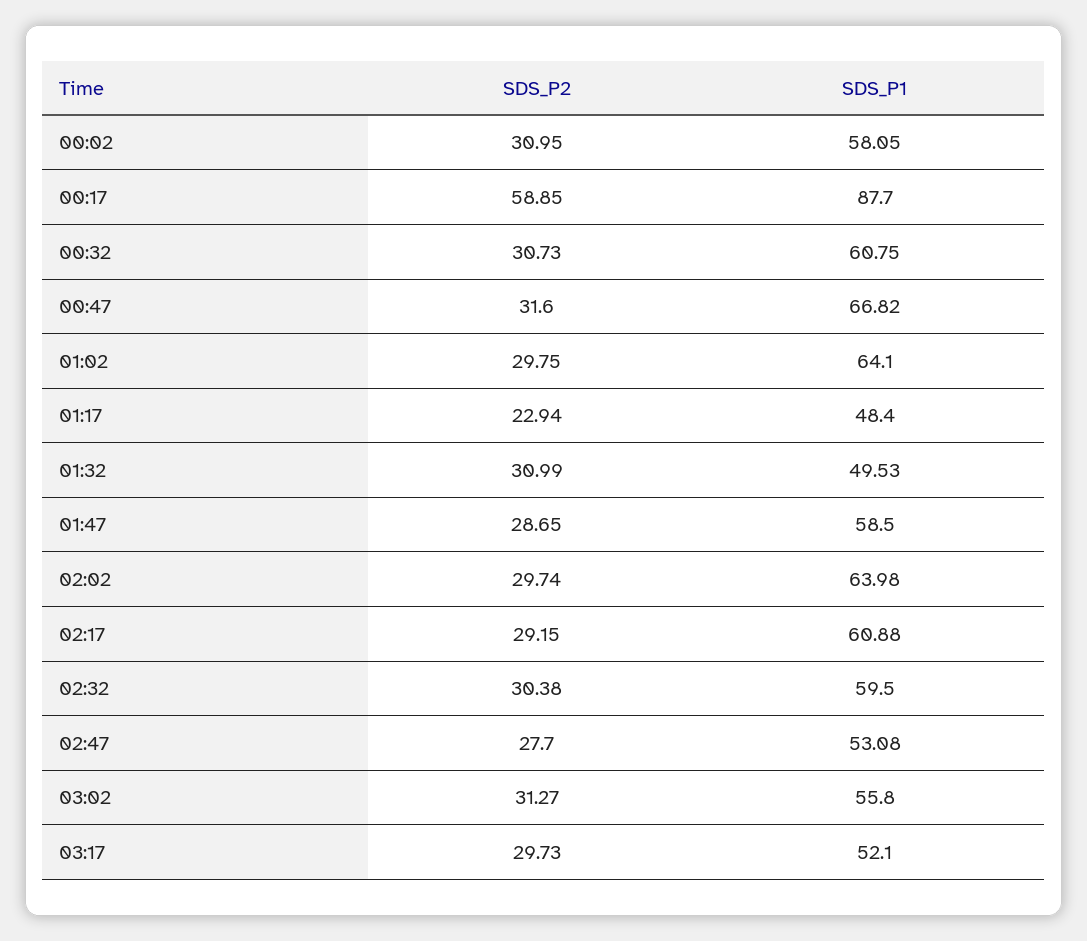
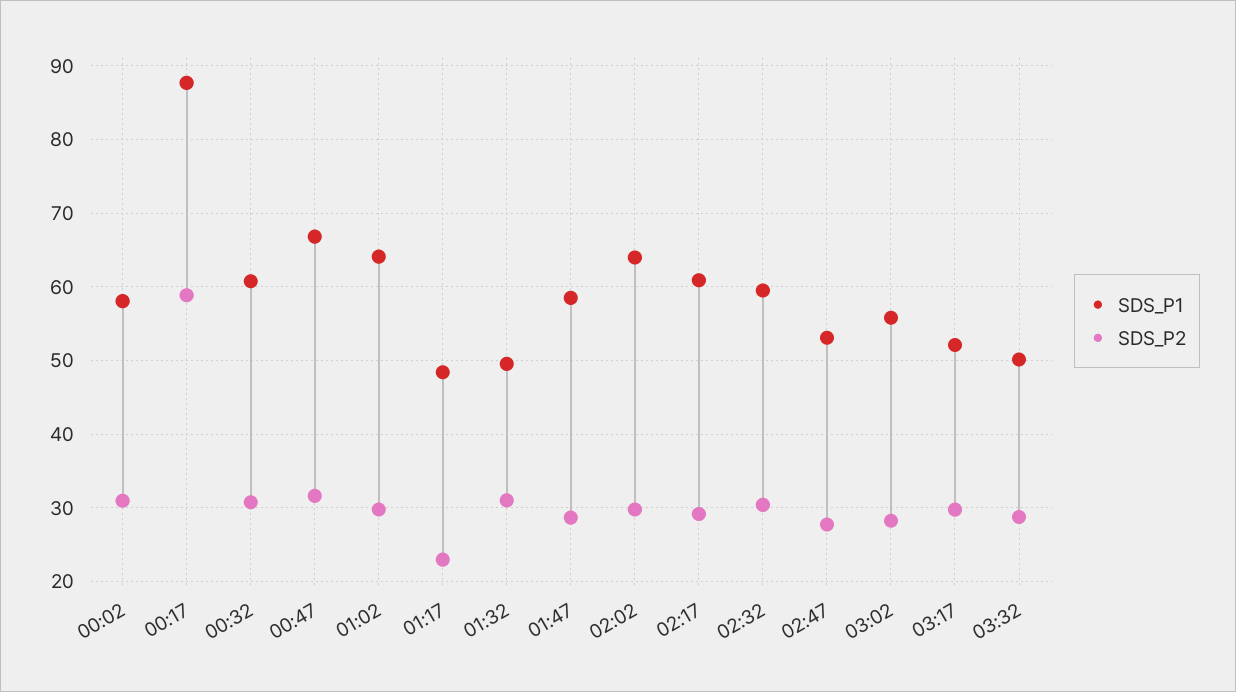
SDS_P2, 03:02: 31.27 -> 28
SDS_P1, 03:32: none -> 50
SDS_P2, 03:32: none -> 29

